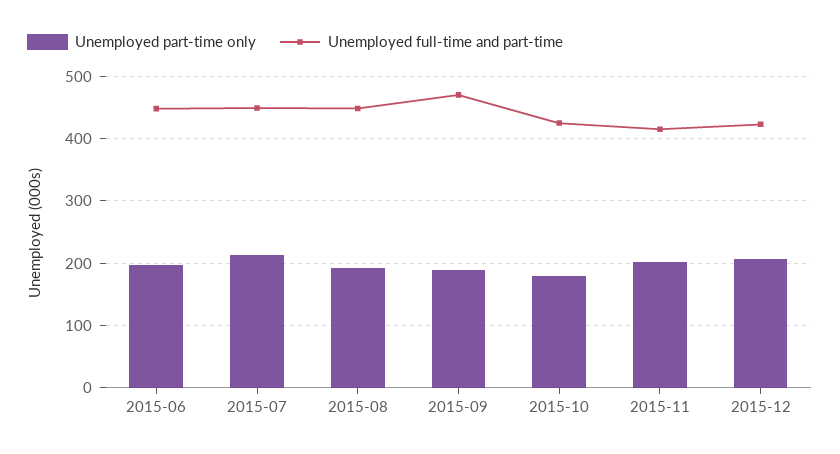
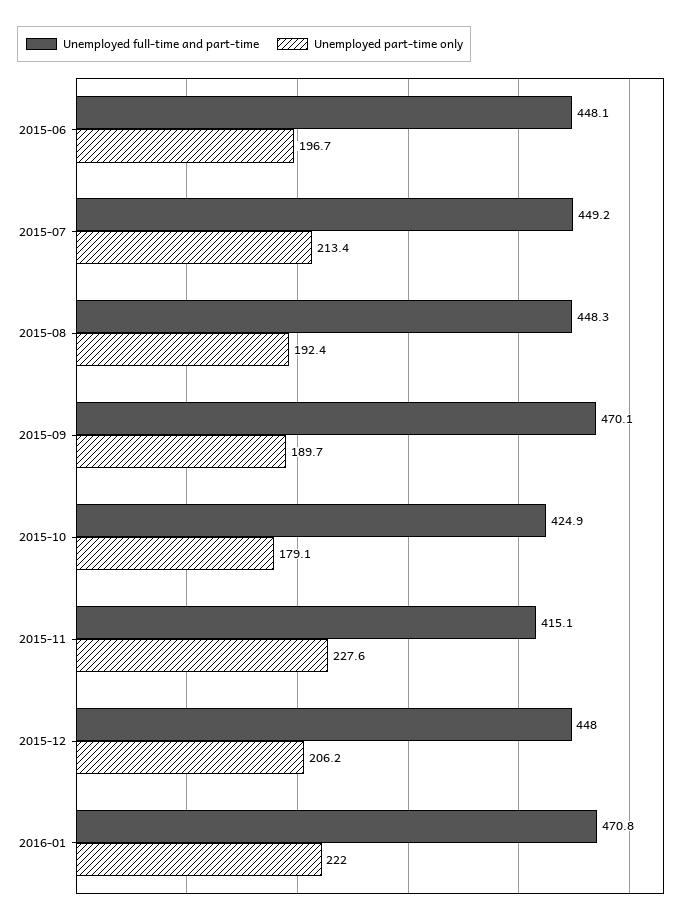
Unemployed part-time only, 2015-11: 200 -> 227.6
Unemployed full-time and part-time, 2015-12: 420 -> 448
Unemployed full-time and part-time, 2016-01: none -> 470.8
Unemployed part-time only, 2016-01: none -> 222

